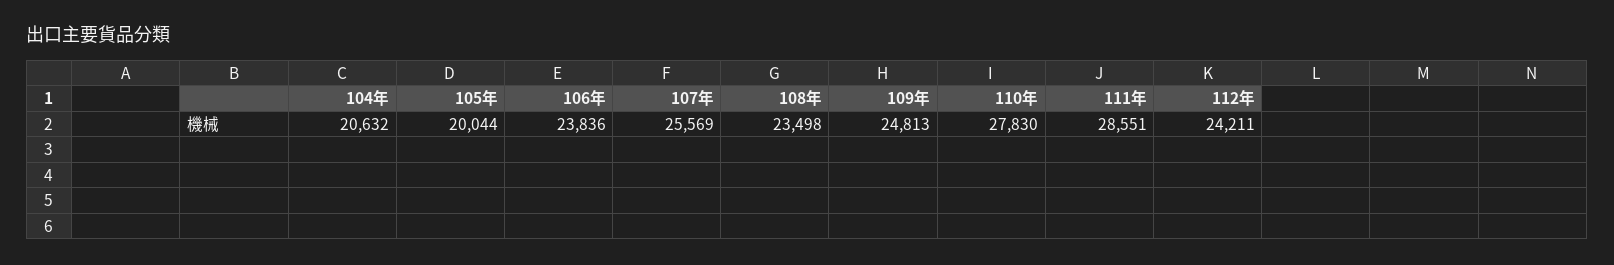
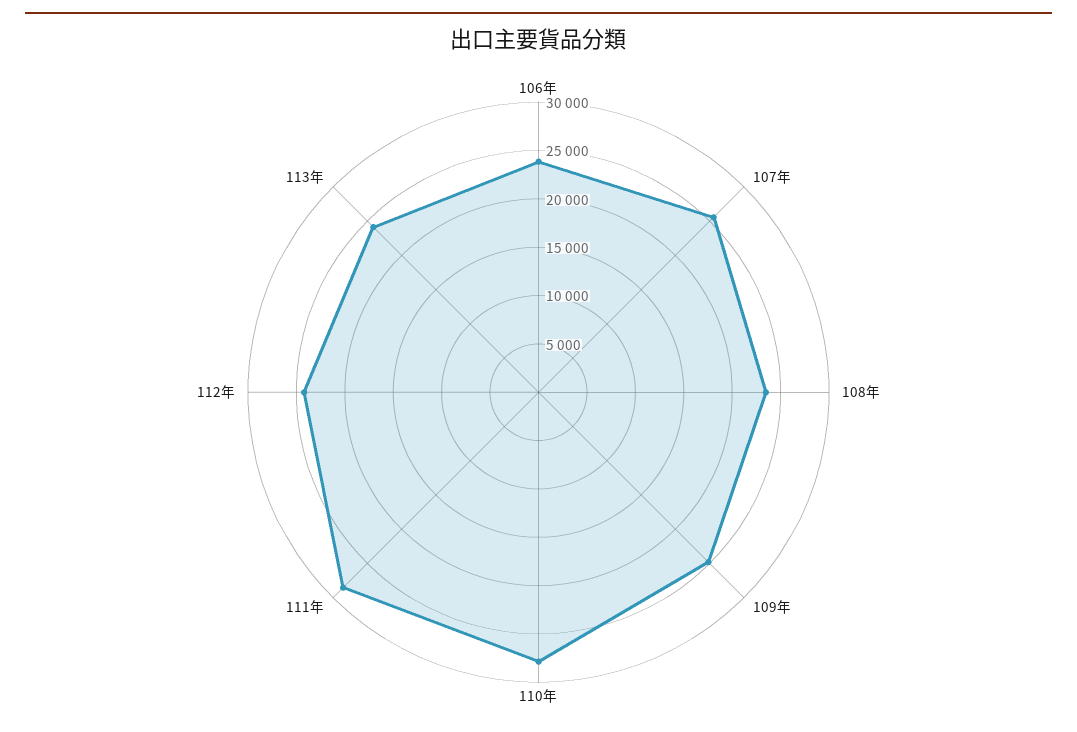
104年: 20632 -> none
105年: 20044 -> none
113年: none -> 24000

